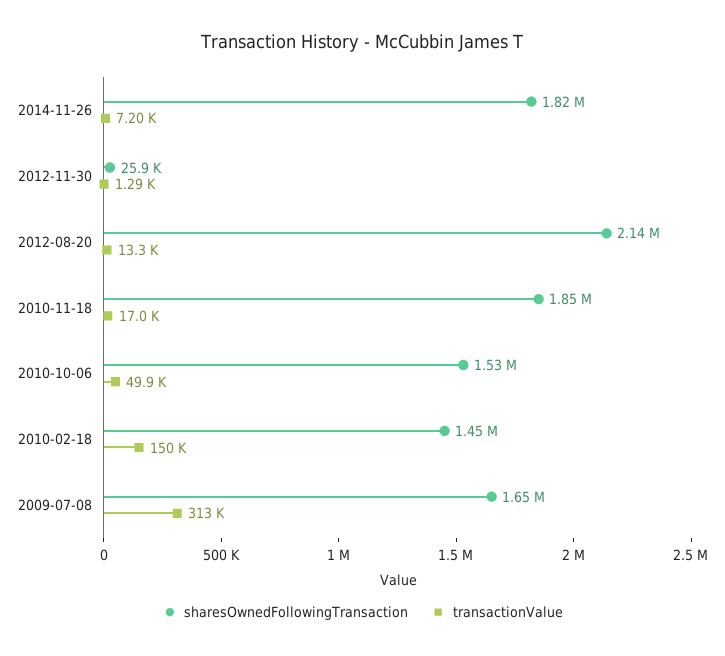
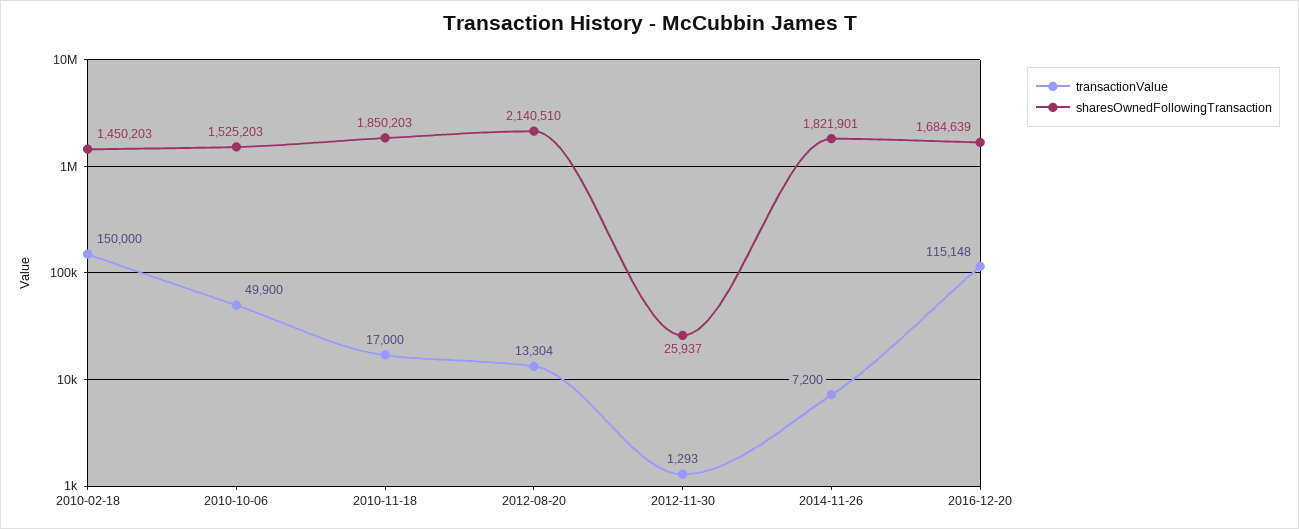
sharesOwnedFollowingTransaction, 2009-07-08: 1650000 -> none
transactionValue, 2009-07-08: 313000 -> none
transactionValue, 2016-12-20: none -> 115148
sharesOwnedFollowingTransaction, 2016-12-20: none -> 1684639

